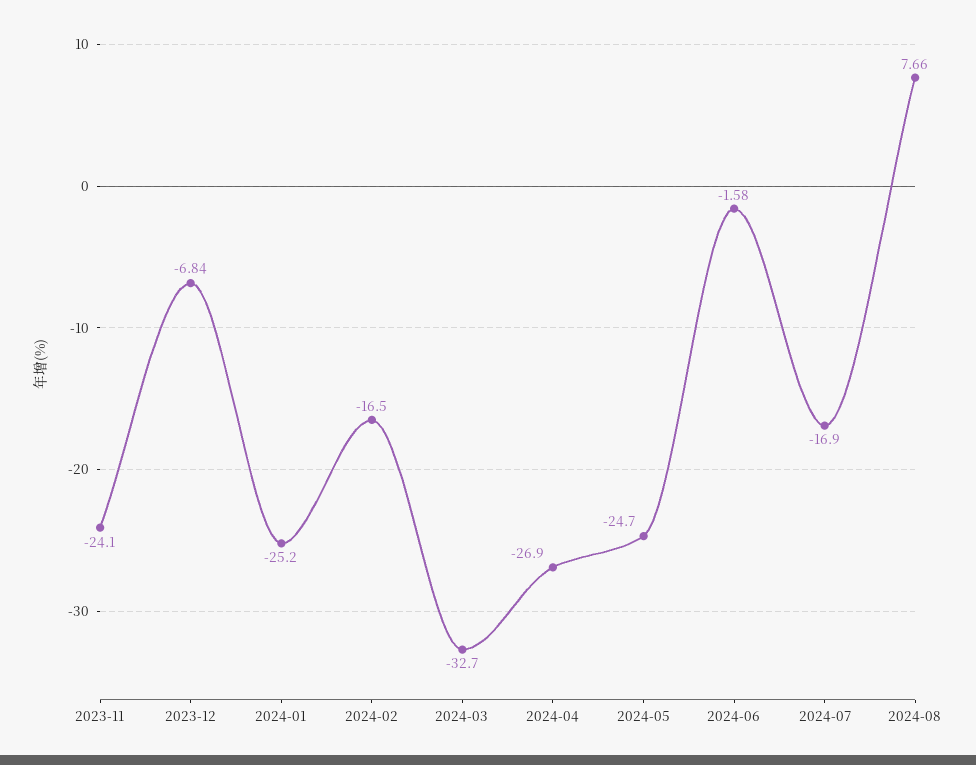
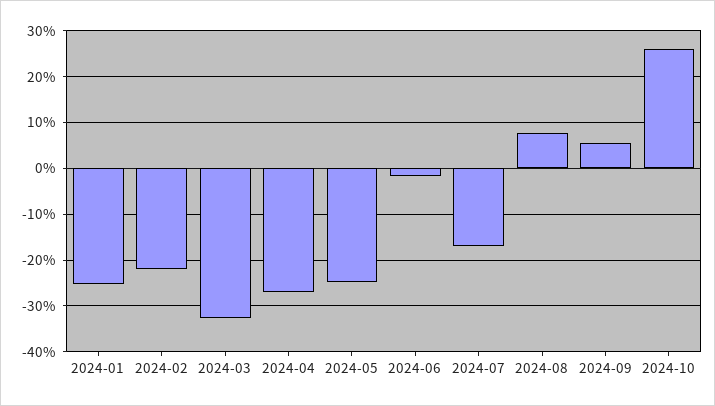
2023-11: -24.1 -> none
2023-12: -6.84 -> none
2024-02: -16.5 -> -22
2024-09: none -> 6
2024-10: none -> 26

